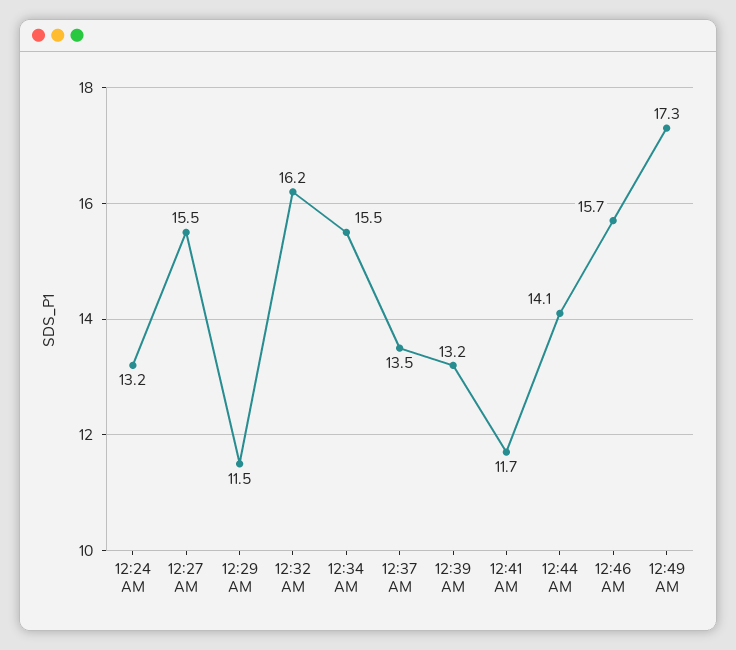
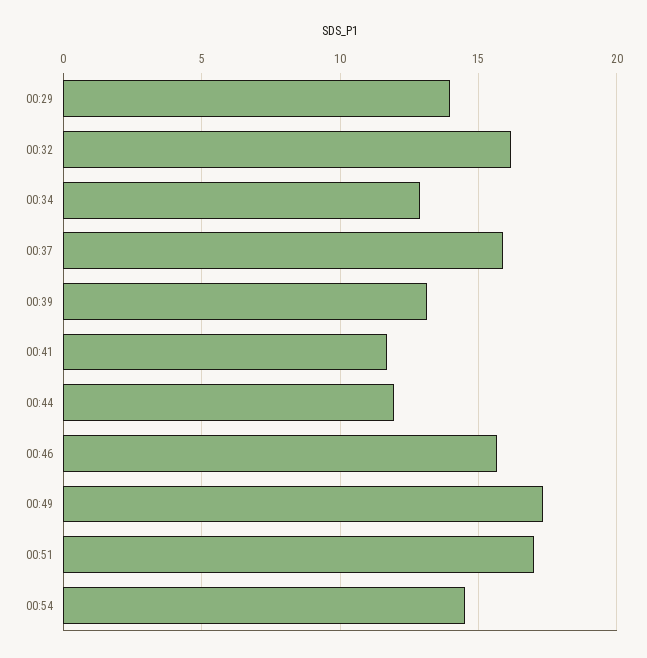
12:24 AM: 13.2 -> none
12:27 AM: 15.5 -> none
12:29 AM: 11.5 -> 14
12:34 AM: 15.5 -> 13
12:37 AM: 13.5 -> 16
12:44 AM: 14.1 -> 12
00:51: none -> 17
00:54: none -> 14.5

